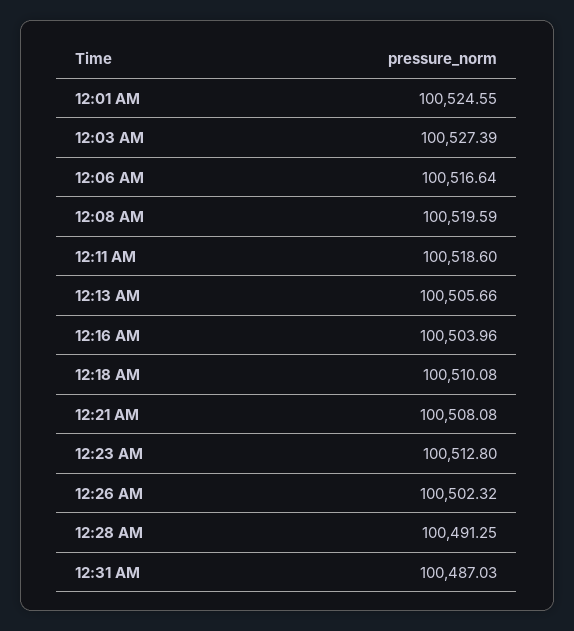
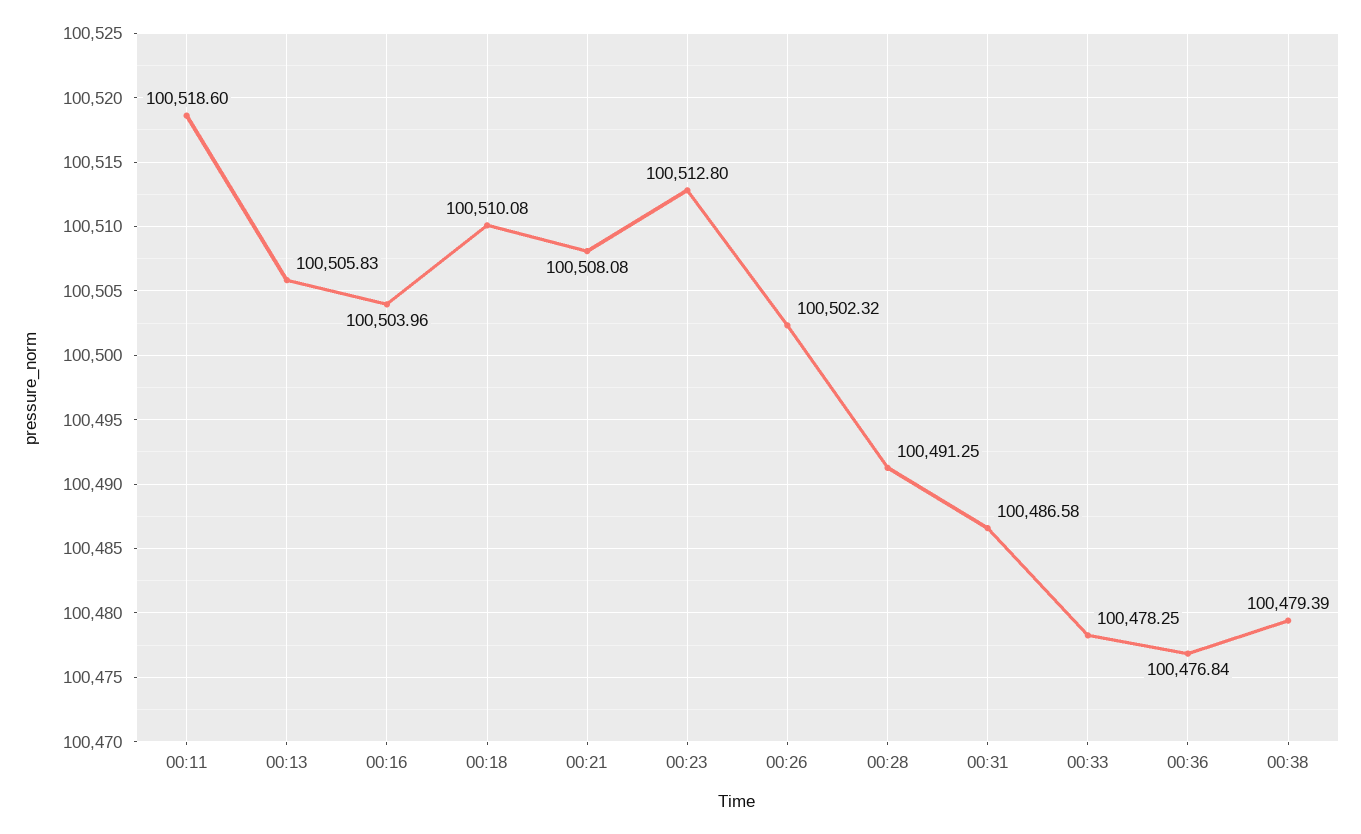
12:01 AM: 100524.55 -> none
12:03 AM: 100527.39 -> none
12:06 AM: 100516.64 -> none
12:08 AM: 100519.59 -> none
12:13 AM: 100505.66 -> 100505.83
12:31 AM: 100487.03 -> 100486.58
00:33: none -> 100478.25
00:36: none -> 100476.84
00:38: none -> 100479.39

